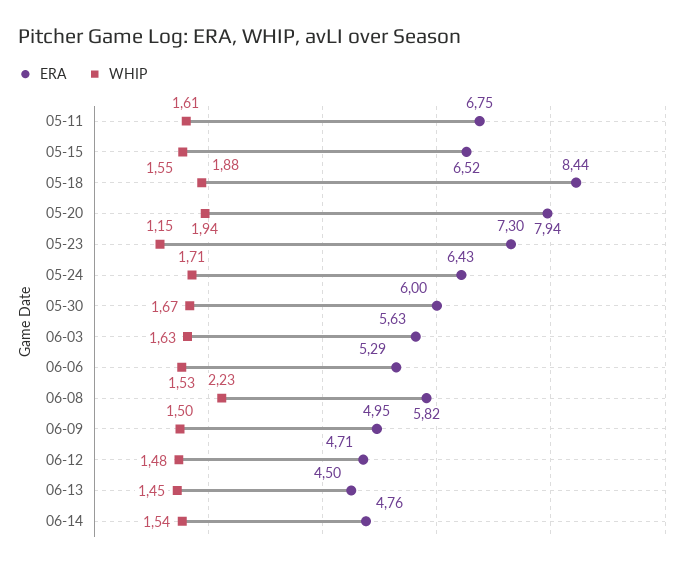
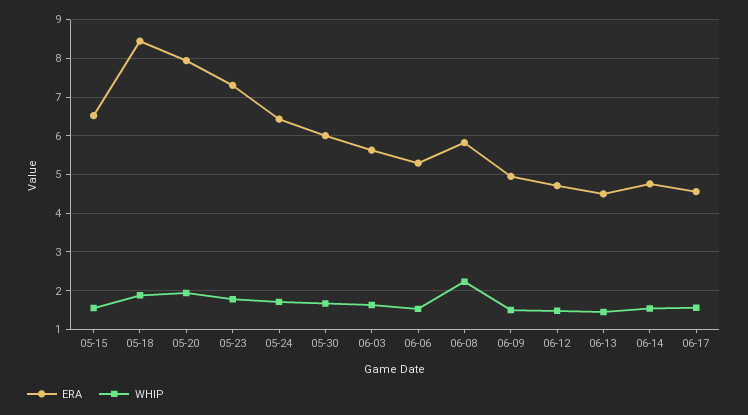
ERA, 05-11: 6.75 -> none
WHIP, 05-11: 1.61 -> none
WHIP, 05-23: 1.15 -> 1.8
ERA, 06-17: none -> 4.6
WHIP, 06-17: none -> 1.6

